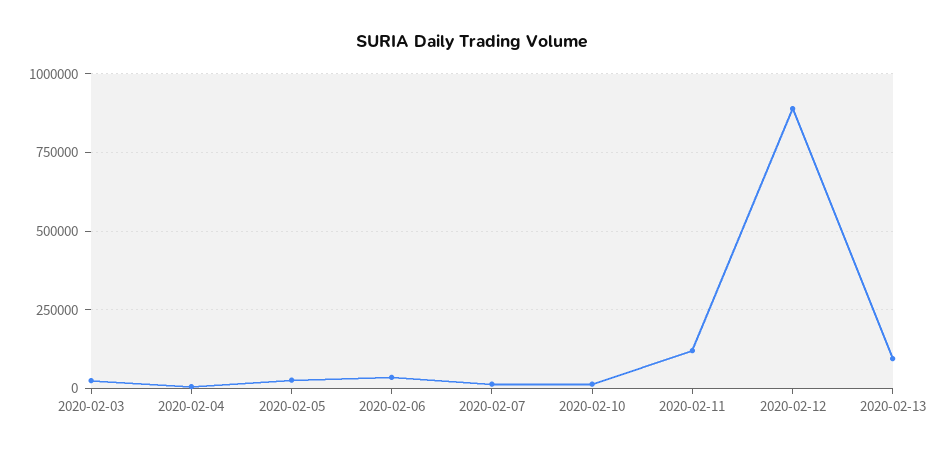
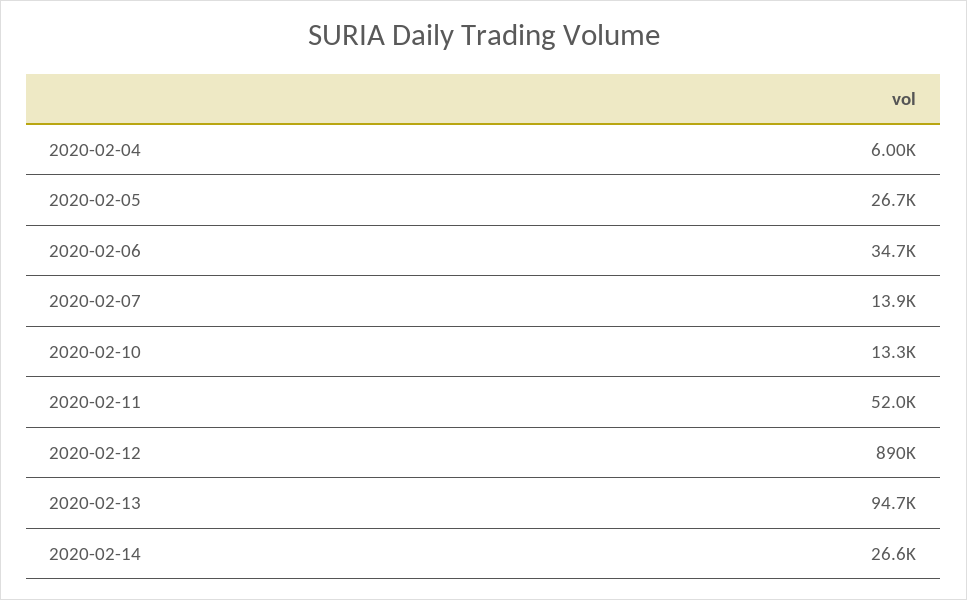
2020-02-03: 25000 -> none
2020-02-11: 125000 -> 52000
2020-02-14: none -> 26600

